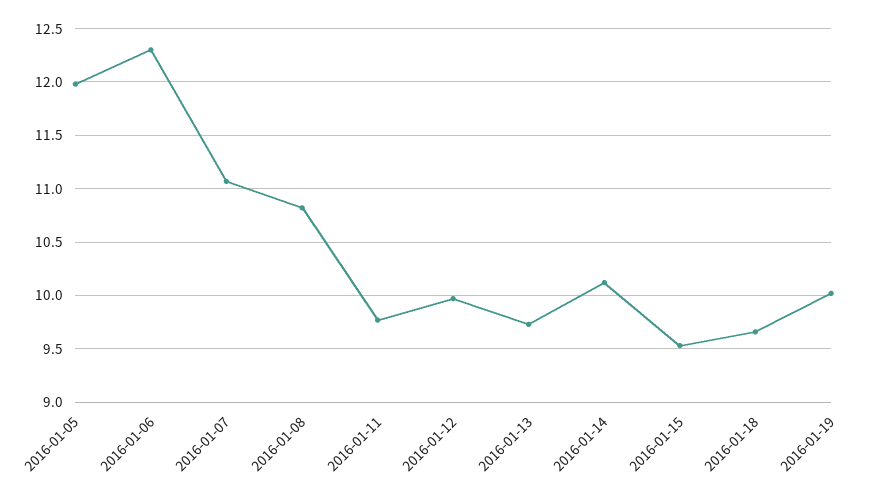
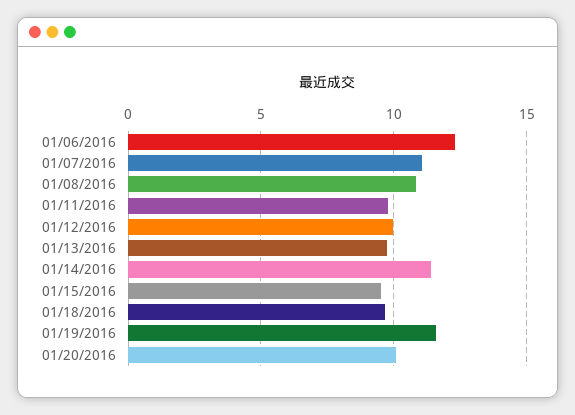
2016-01-05: 12 -> none
2016-01-14: 10.1 -> 11.5
2016-01-19: 10 -> 11.5
01/20/2016: none -> 10

